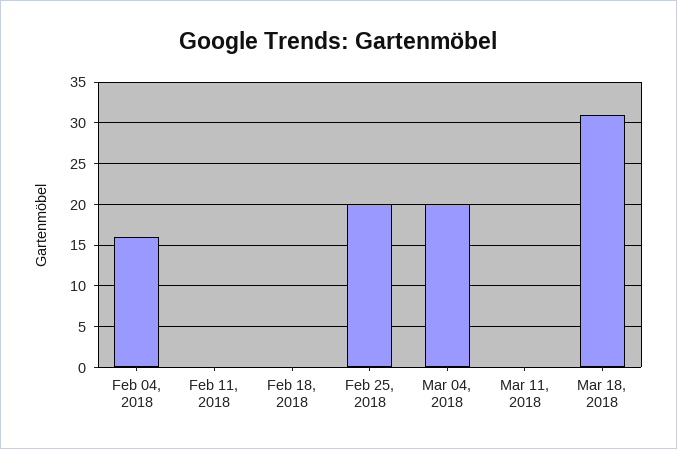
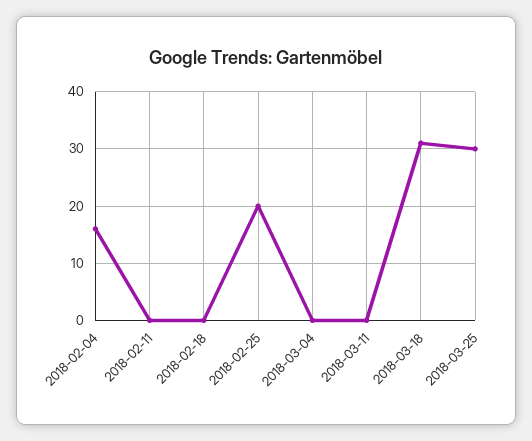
Mar 04, 2018: 20 -> 0
2018-03-25: none -> 30

